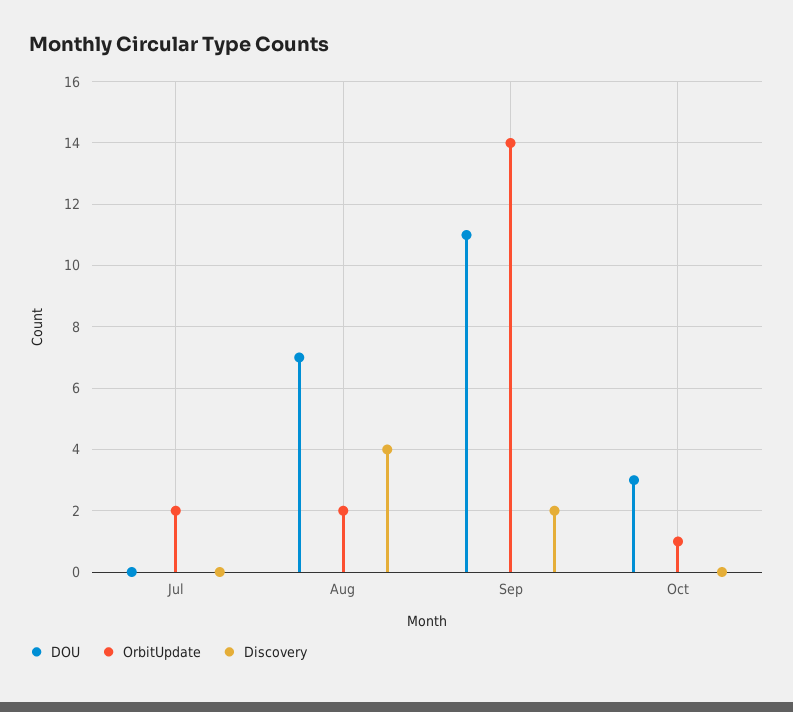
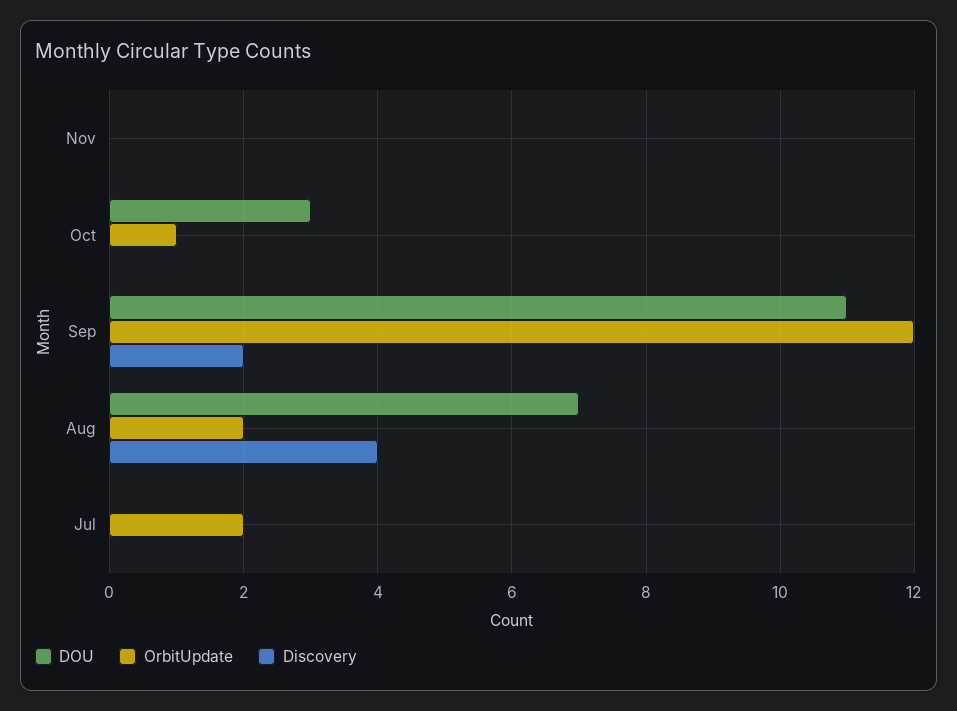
OrbitUpdate, Sep: 14 -> 12
DOU, Nov: none -> 0
OrbitUpdate, Nov: none -> 0
Discovery, Nov: none -> 0

